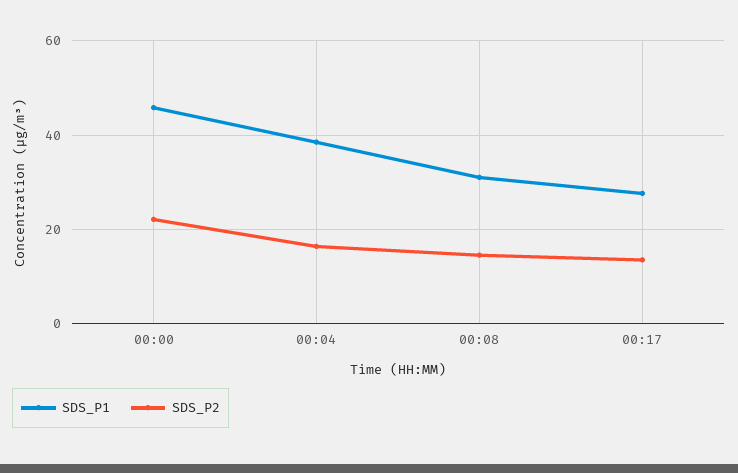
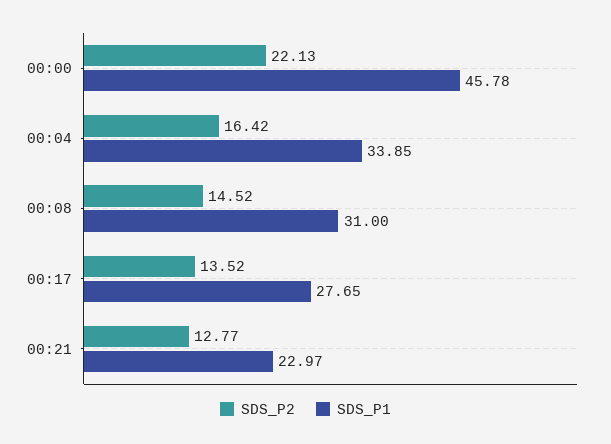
SDS_P1, 00:04: 38 -> 33.85
SDS_P2, 00:21: none -> 12.77
SDS_P1, 00:21: none -> 22.97

